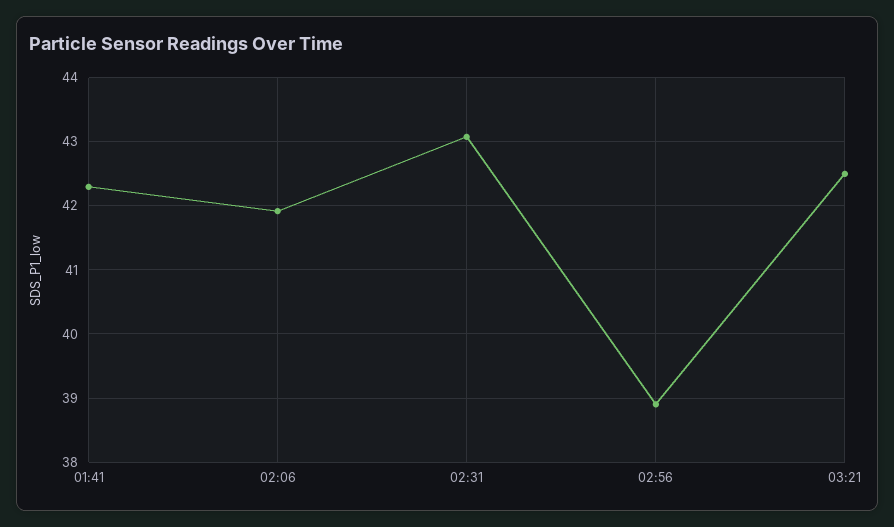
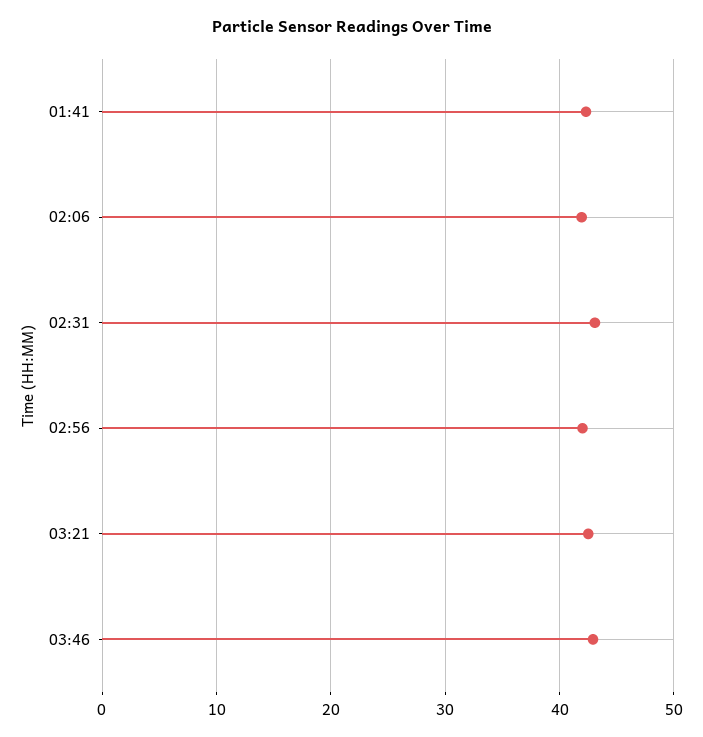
02:56: 38.9 -> 42
03:46: none -> 43

